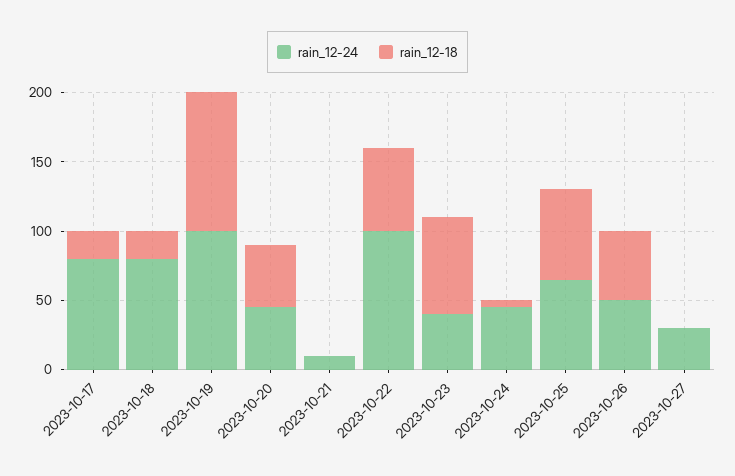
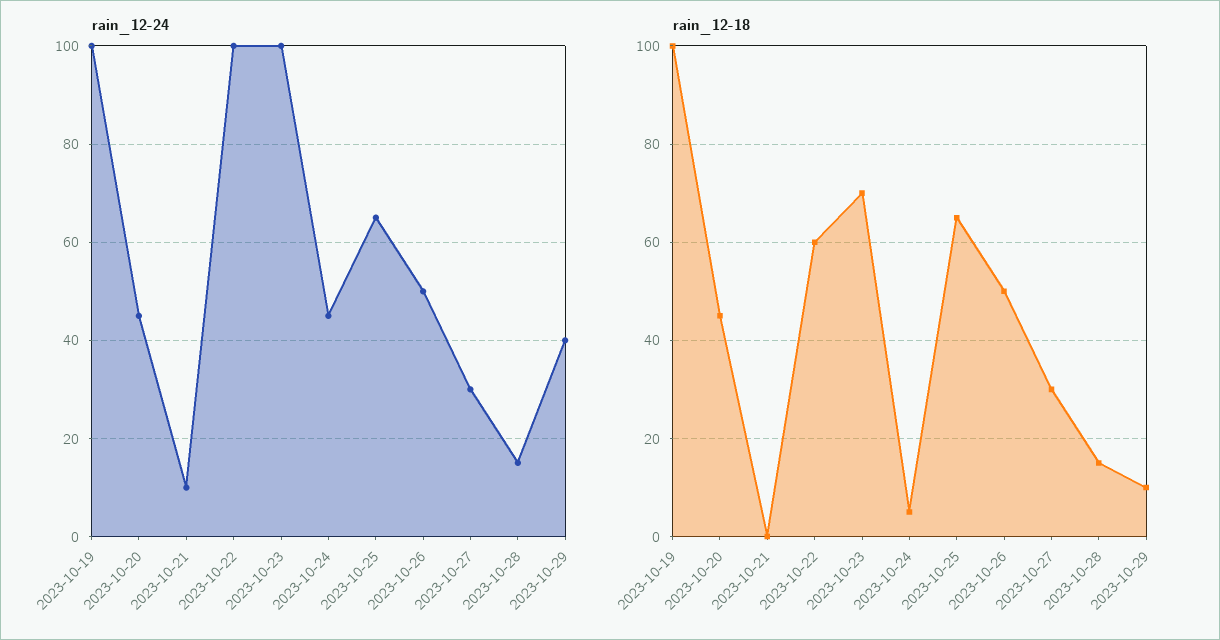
rain_12-24, 2023-10-17: 80 -> none
rain_12-18, 2023-10-17: 20 -> none
rain_12-24, 2023-10-18: 80 -> none
rain_12-18, 2023-10-18: 20 -> none
rain_12-24, 2023-10-23: 40 -> 100
rain_12-18, 2023-10-27: 0 -> 30
rain_12-24, 2023-10-28: none -> 15
rain_12-24, 2023-10-29: none -> 40
rain_12-18, 2023-10-28: none -> 15
rain_12-18, 2023-10-29: none -> 10

